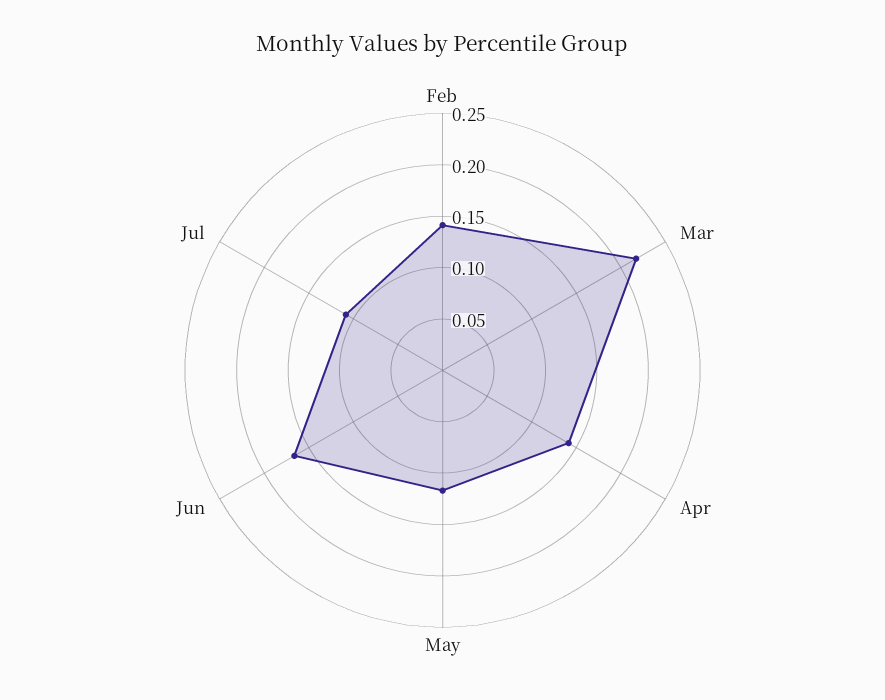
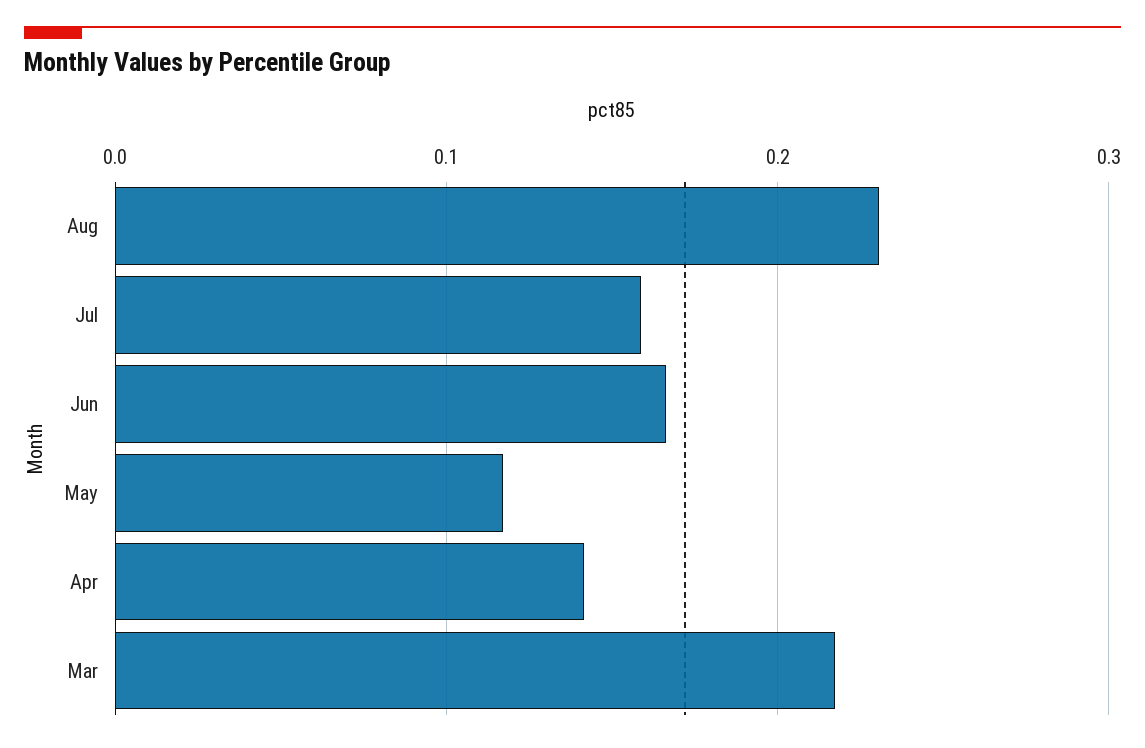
Feb: 0.14 -> none
Jul: 0.11 -> 0.16
Aug: none -> 0.23

